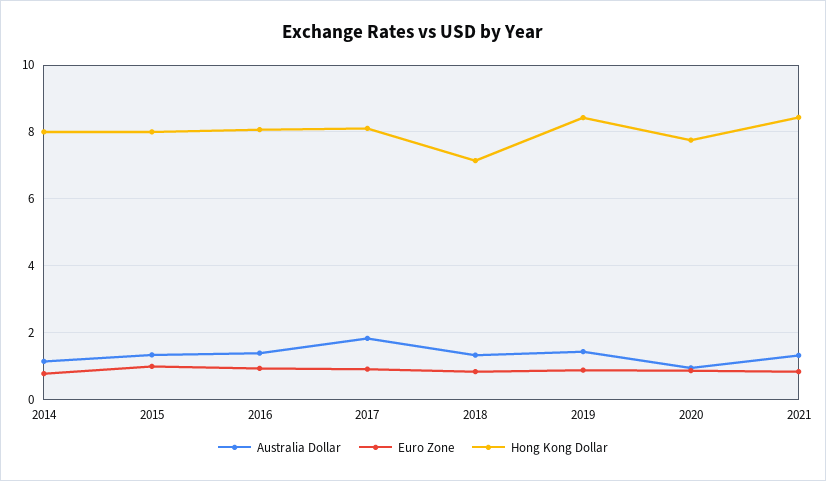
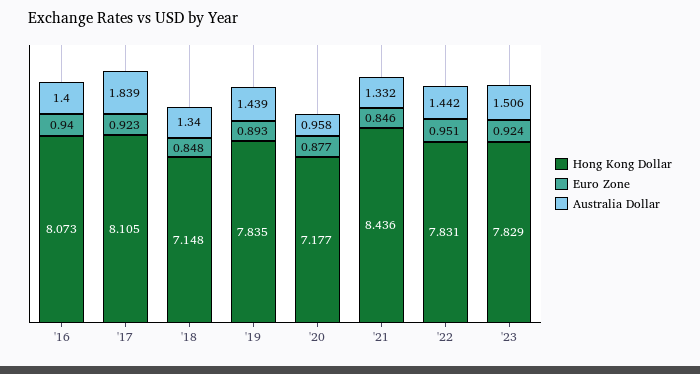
Australia Dollar, 2014: 1.2 -> none
Euro Zone, 2014: 0.8 -> none
Hong Kong Dollar, 2014: 8 -> none
Australia Dollar, 2015: 1.4 -> none
Euro Zone, 2015: 1 -> none
Hong Kong Dollar, 2015: 8 -> none
Hong Kong Dollar, 2019: 8.4 -> 7.835
Hong Kong Dollar, 2020: 7.8 -> 7.177
Hong Kong Dollar, '22: none -> 7.831
Euro Zone, '22: none -> 0.951
Australia Dollar, '22: none -> 1.442
Hong Kong Dollar, '23: none -> 7.829
Euro Zone, '23: none -> 0.924
Australia Dollar, '23: none -> 1.506

